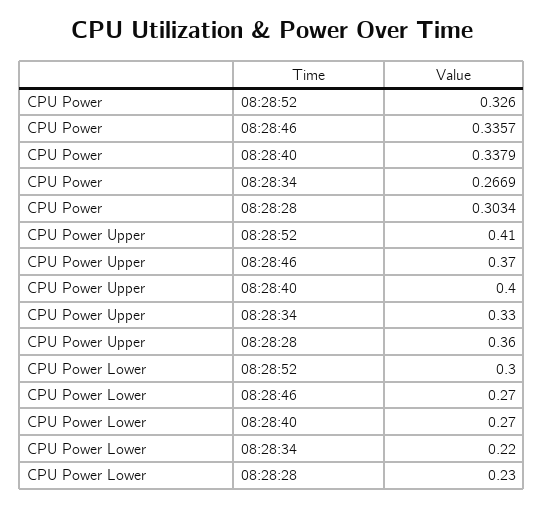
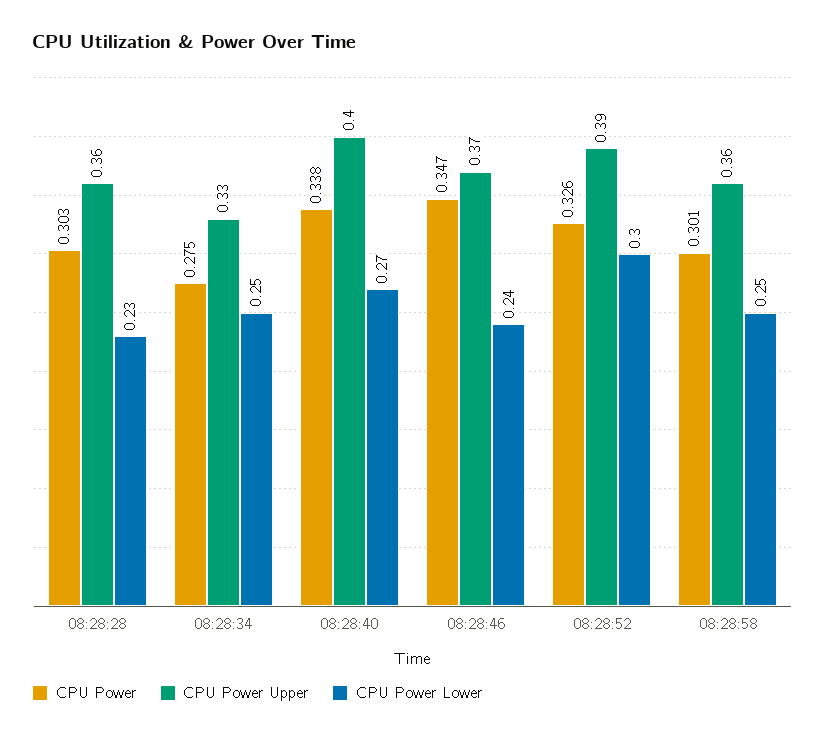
CPU Power, 08:28:46: 0.3357 -> 0.347
CPU Power, 08:28:34: 0.2669 -> 0.275
CPU Power Upper, 08:28:52: 0.41 -> 0.39
CPU Power Lower, 08:28:46: 0.27 -> 0.24
CPU Power Lower, 08:28:34: 0.22 -> 0.25
CPU Power, 08:28:58: none -> 0.301
CPU Power Upper, 08:28:58: none -> 0.36
CPU Power Lower, 08:28:58: none -> 0.25

